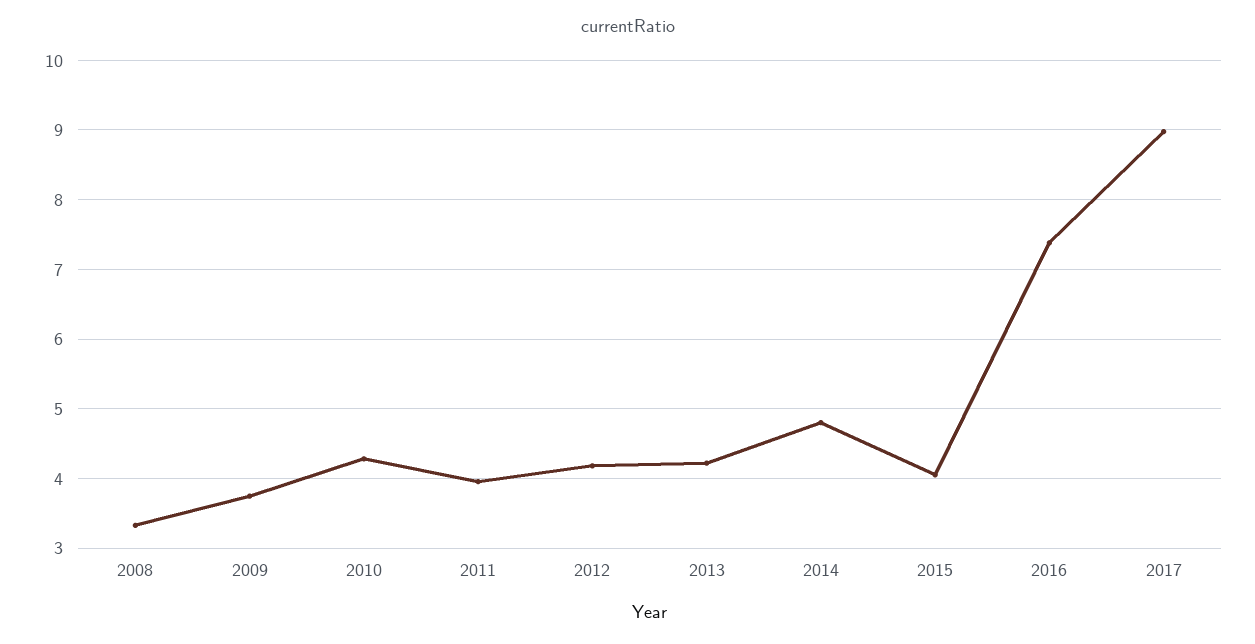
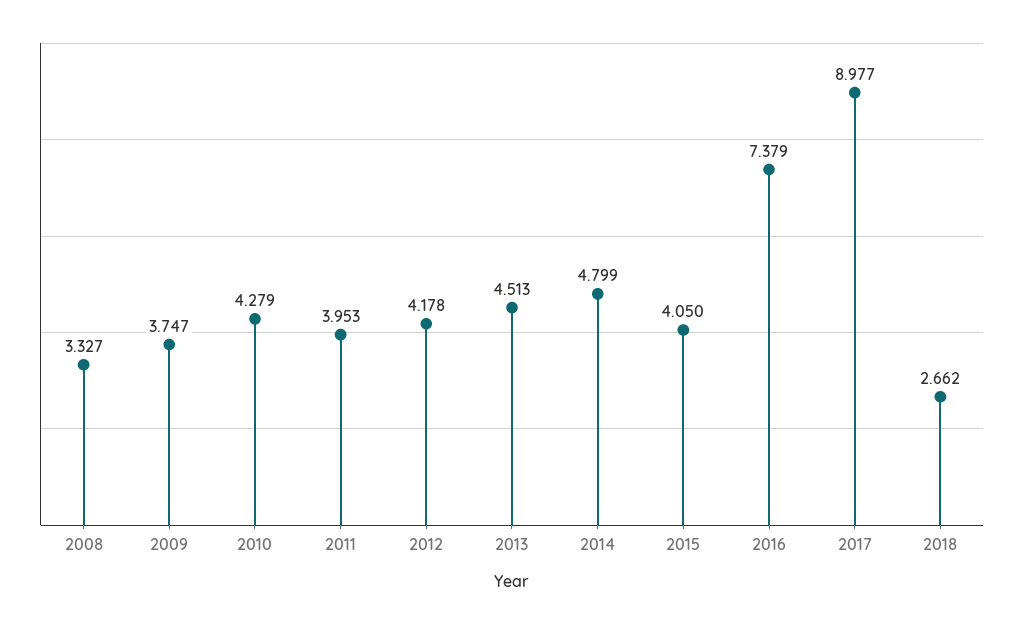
2013: 4.2 -> 4.513
2018: none -> 2.662

